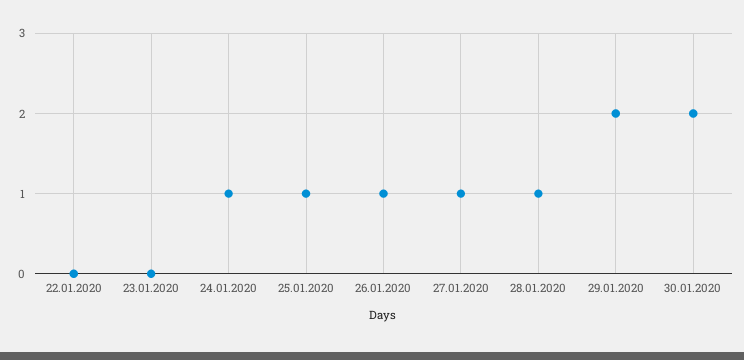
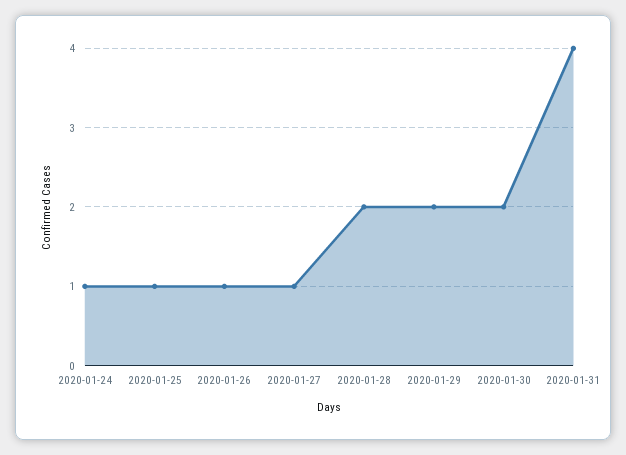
22.01.2020: 0 -> none
23.01.2020: 0 -> none
28.01.2020: 1 -> 2
2020-01-31: none -> 4

